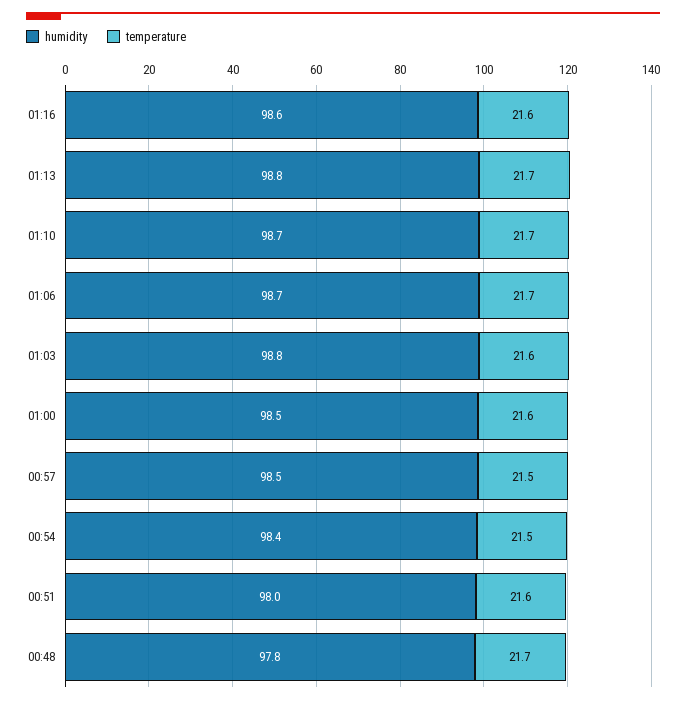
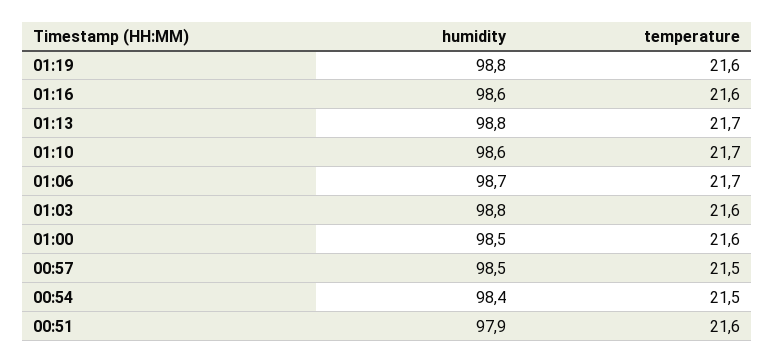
humidity, 01:10: 98.7 -> 98.6
humidity, 00:51: 98 -> 97.9
humidity, 00:48: 97.8 -> none
temperature, 00:48: 21.7 -> none
humidity, 01:19: none -> 98.8
temperature, 01:19: none -> 21.6

